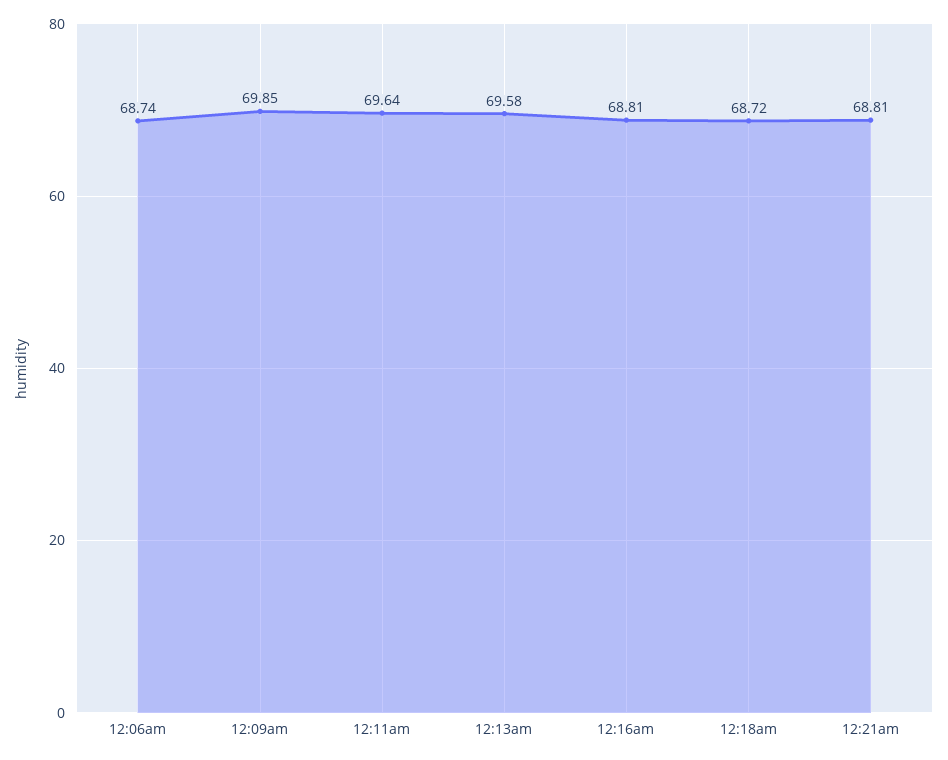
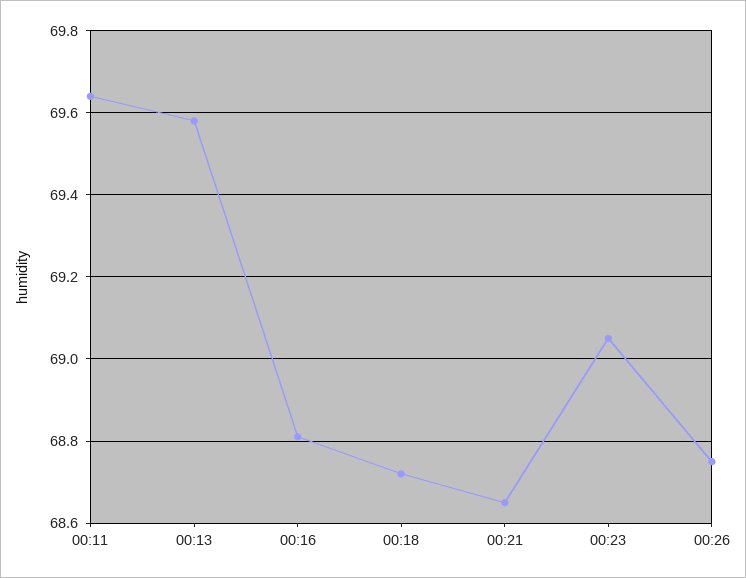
12:06am: 68.74 -> none
12:09am: 69.85 -> none
12:21am: 68.81 -> 68.65
00:23: none -> 69.05
00:26: none -> 68.75

